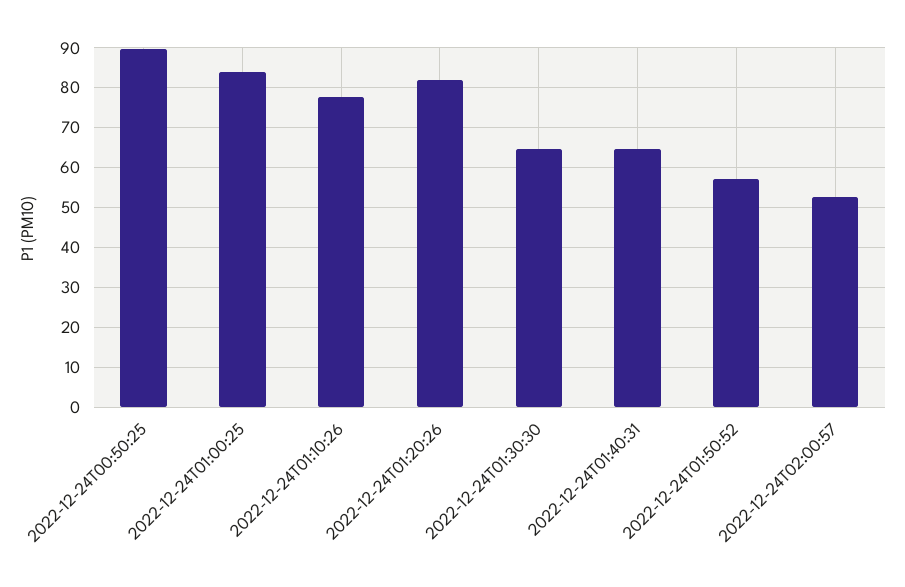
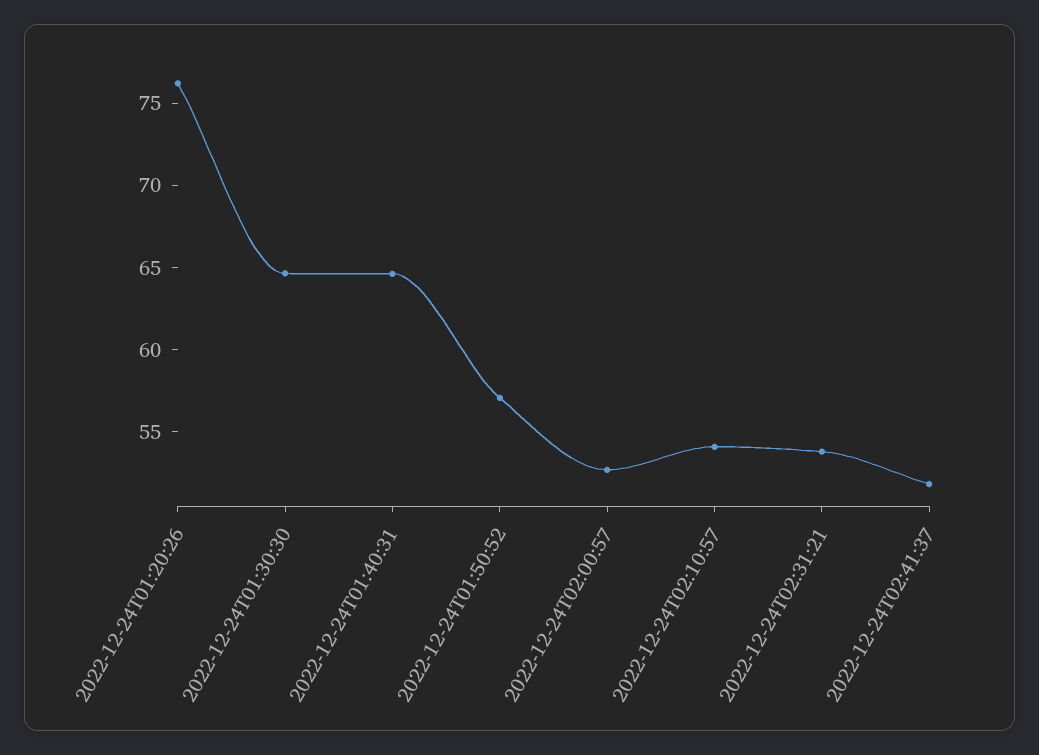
2022-12-24T00:50:25: 90 -> none
2022-12-24T01:00:25: 84 -> none
2022-12-24T01:10:26: 78 -> none
2022-12-24T01:20:26: 82 -> 76
2022-12-24T02:10:57: none -> 54
2022-12-24T02:31:21: none -> 54
2022-12-24T02:41:37: none -> 52

